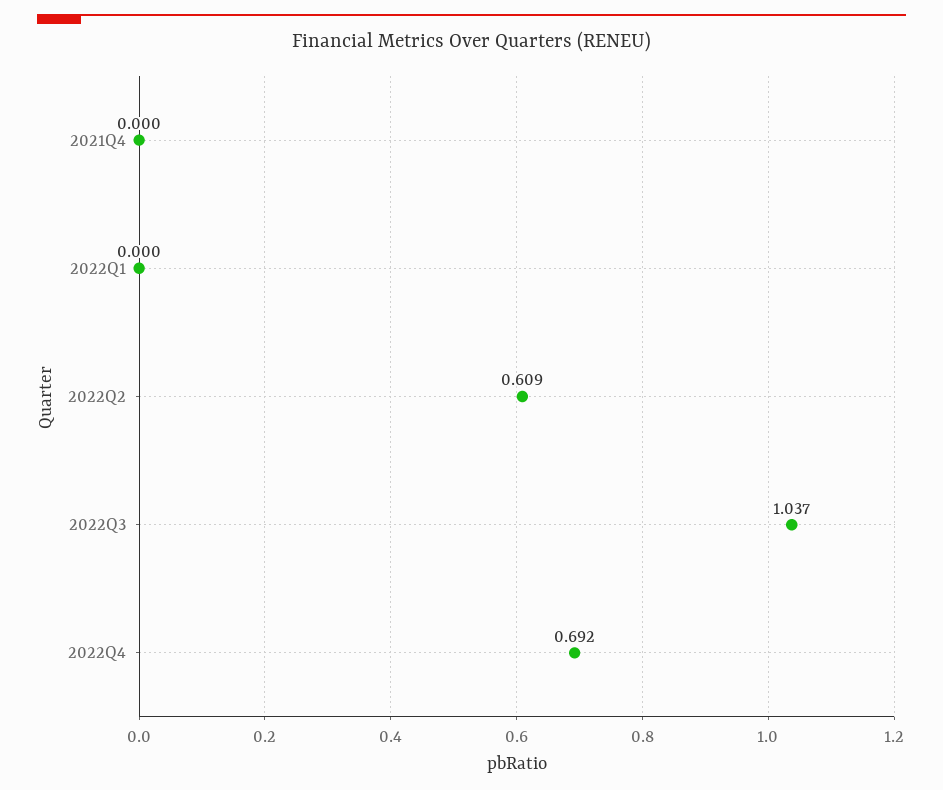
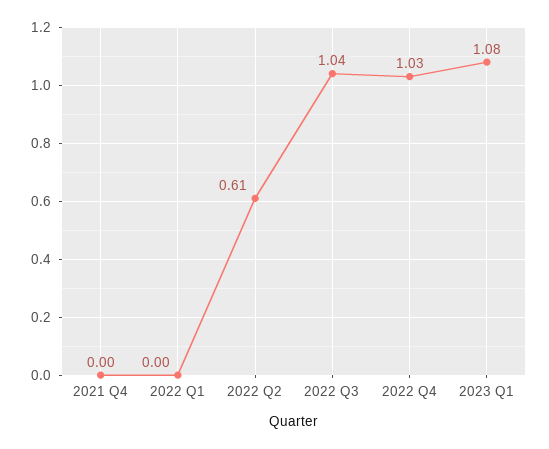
2022Q4: 0.692 -> 1.03
2023 Q1: none -> 1.08

